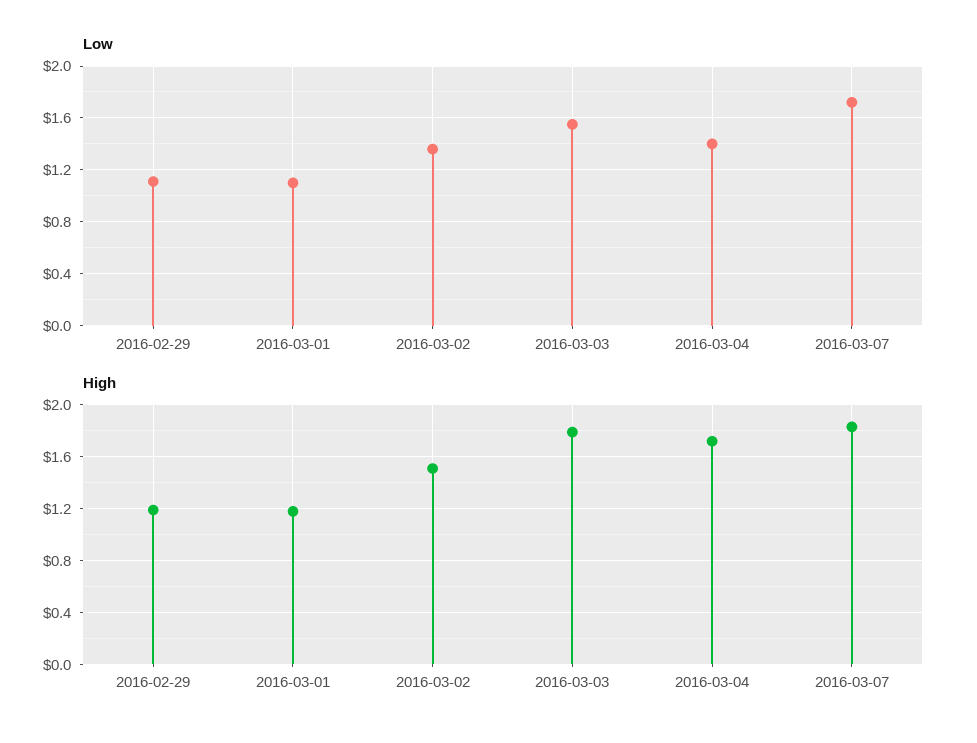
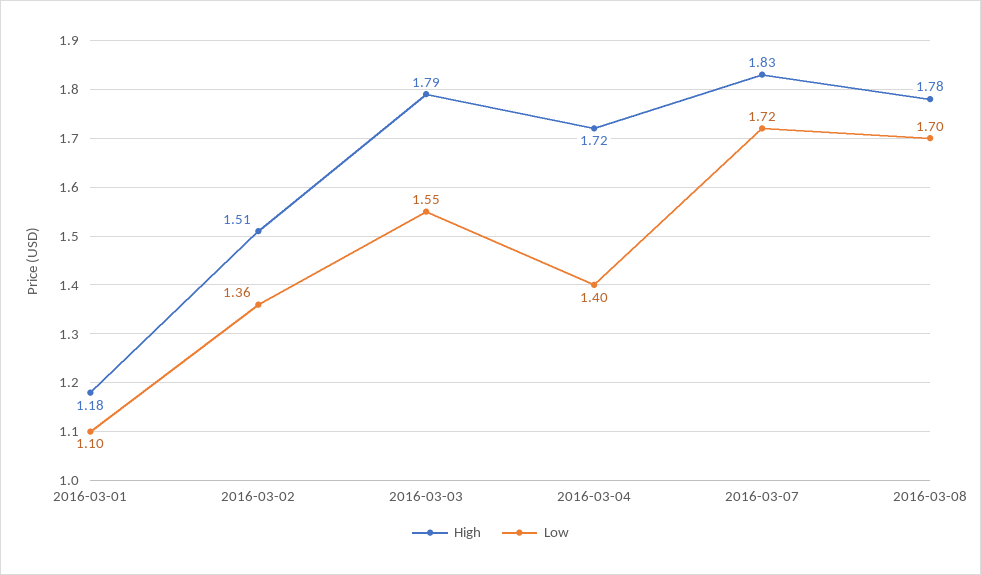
Low, 2016-02-29: 1.1 -> none
High, 2016-02-29: 1.2 -> none
High, 2016-03-08: none -> 1.78
Low, 2016-03-08: none -> 1.7

